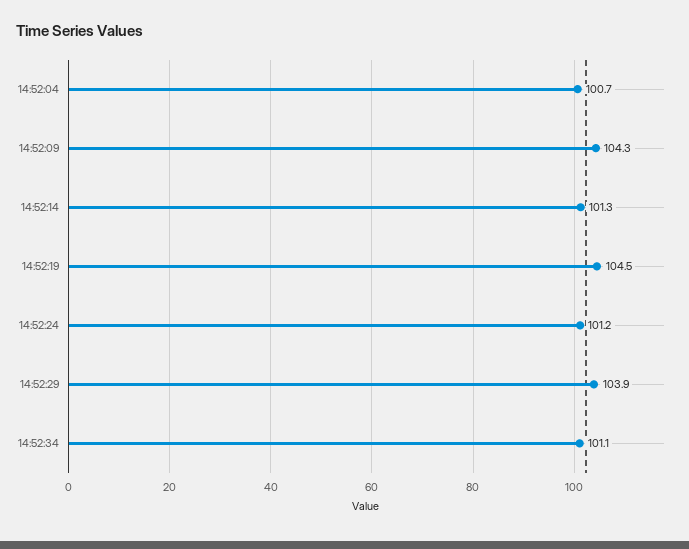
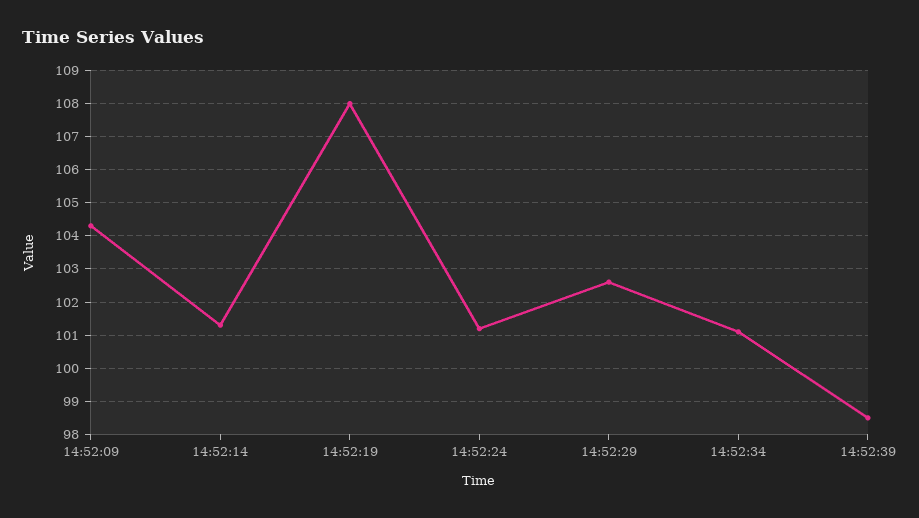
14:52:04: 100.7 -> none
14:52:19: 104.5 -> 108
14:52:29: 103.9 -> 102.5
14:52:39: none -> 98.5

